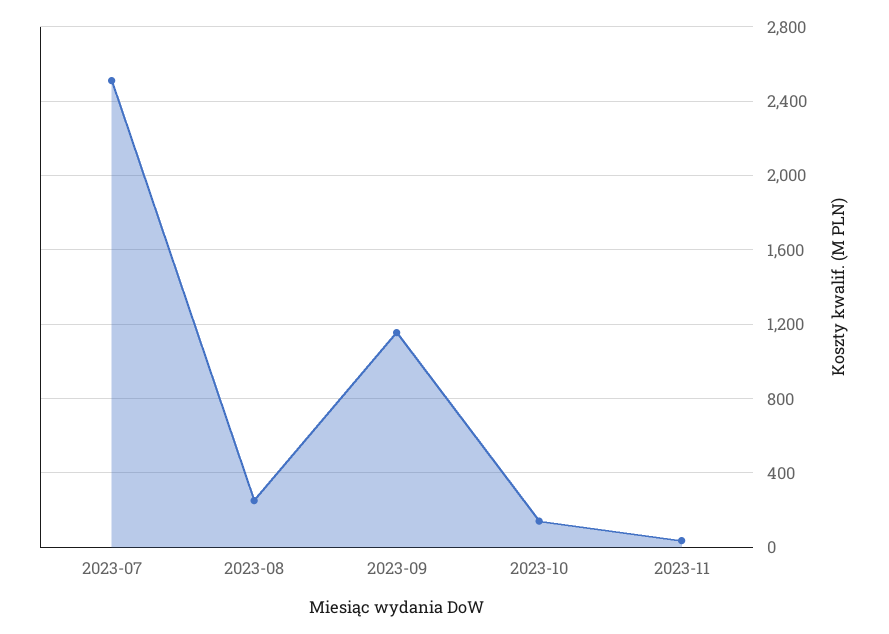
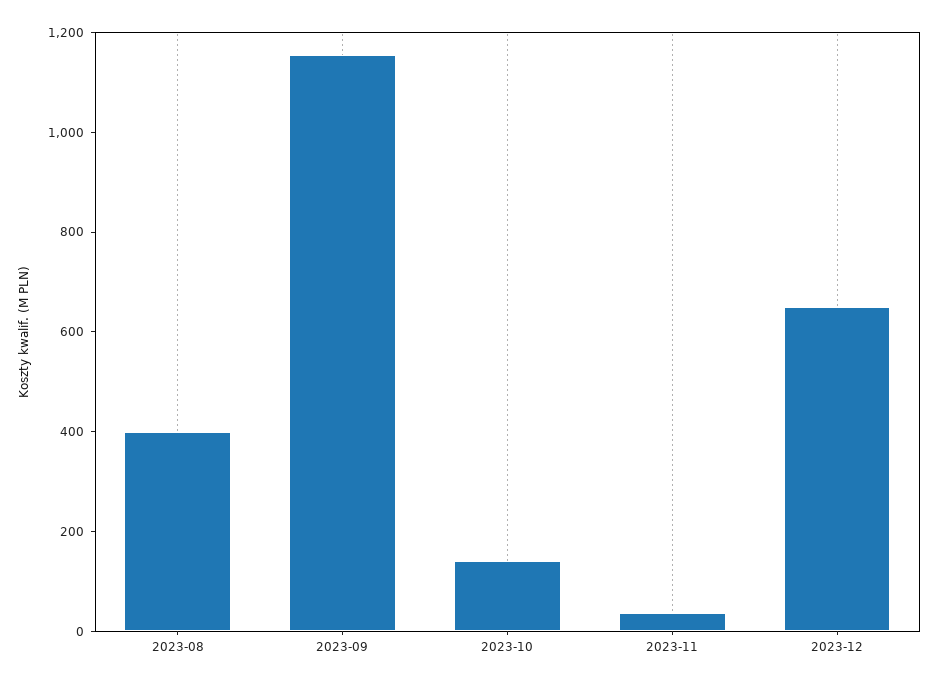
2023-07: 2500 -> none
2023-08: 250 -> 400
2023-12: none -> 650

